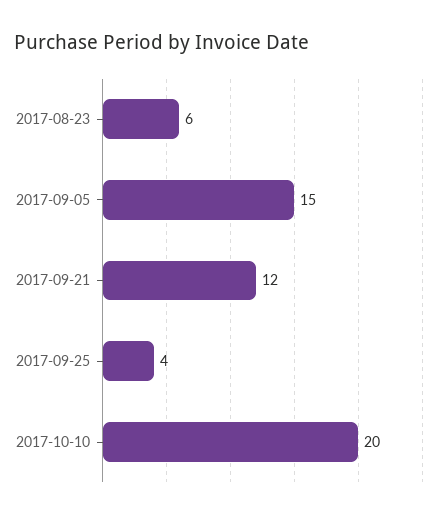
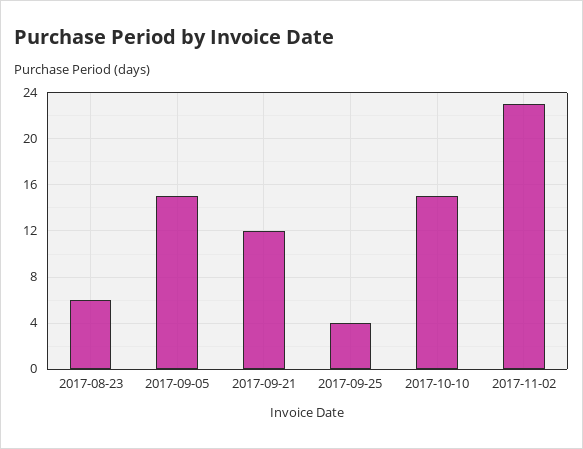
2017-10-10: 20 -> 15
2017-11-02: none -> 23

